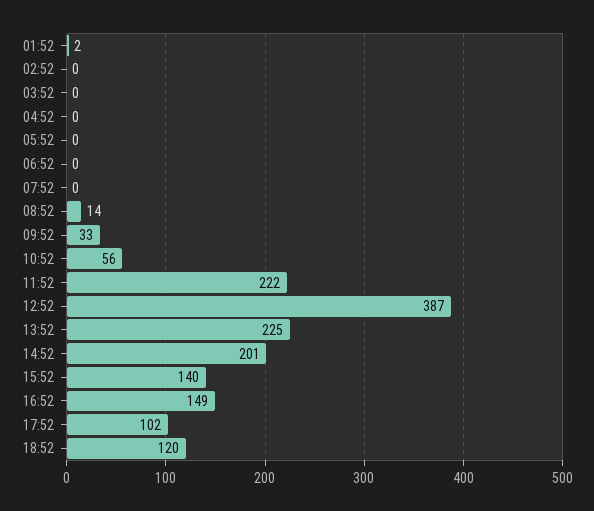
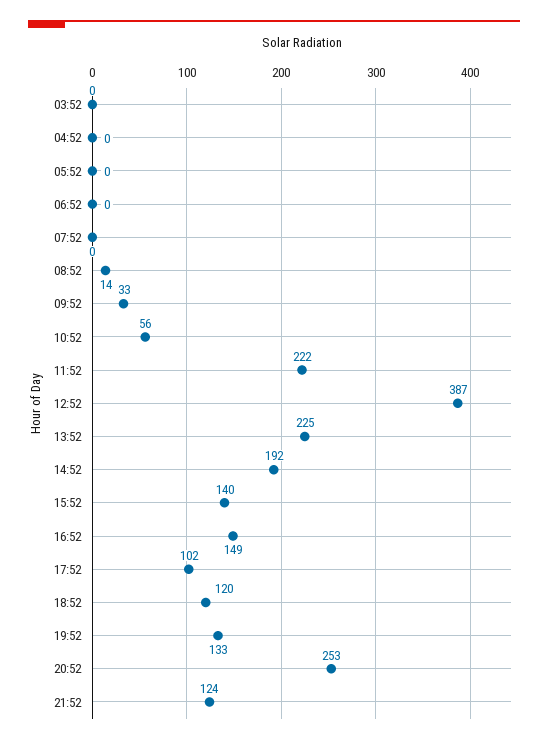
01:52: 2 -> none
02:52: 0 -> none
14:52: 201 -> 192
19:52: none -> 133
20:52: none -> 253
21:52: none -> 124

